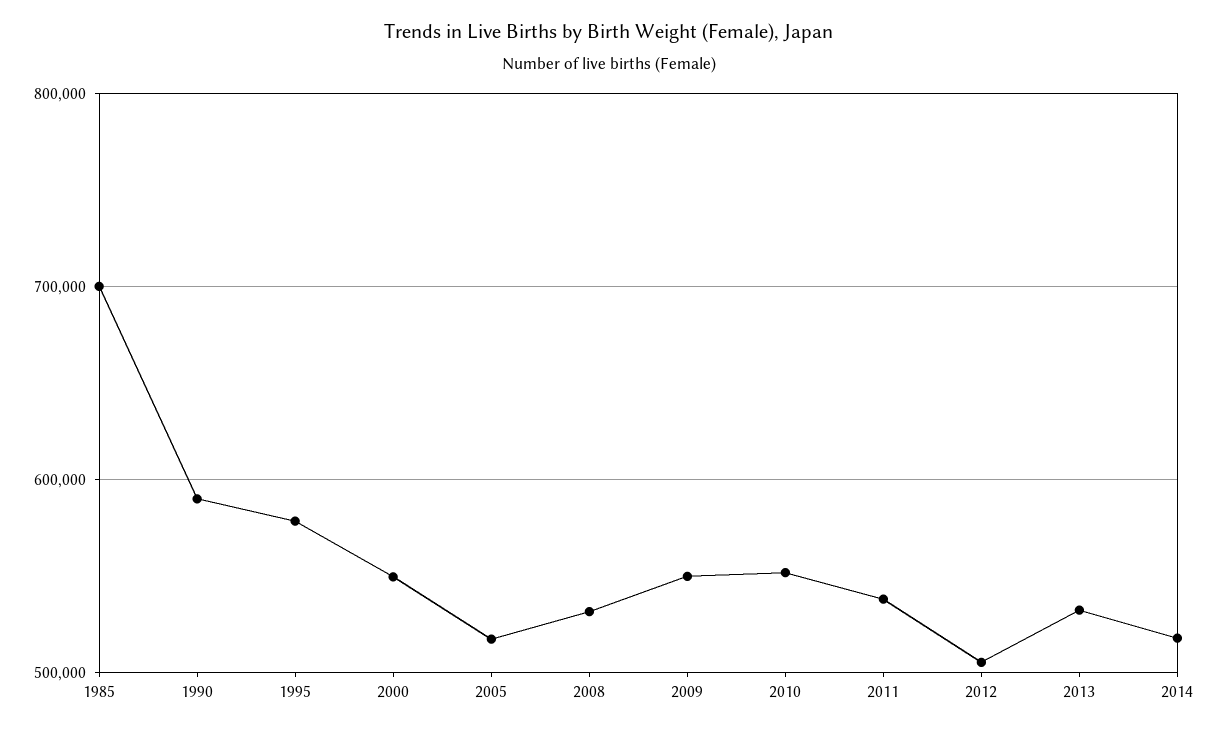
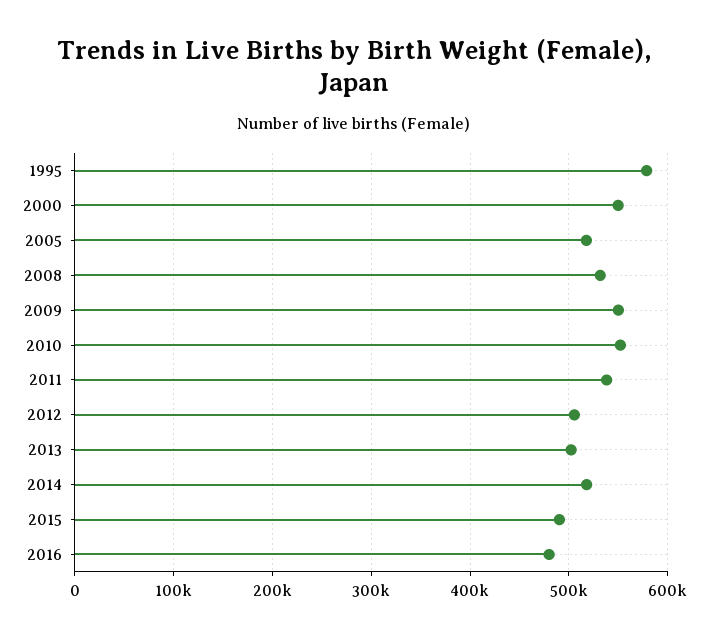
1985: 700000 -> none
1990: 590000 -> none
2013: 530000 -> 500000
2015: none -> 490000
2016: none -> 480000

